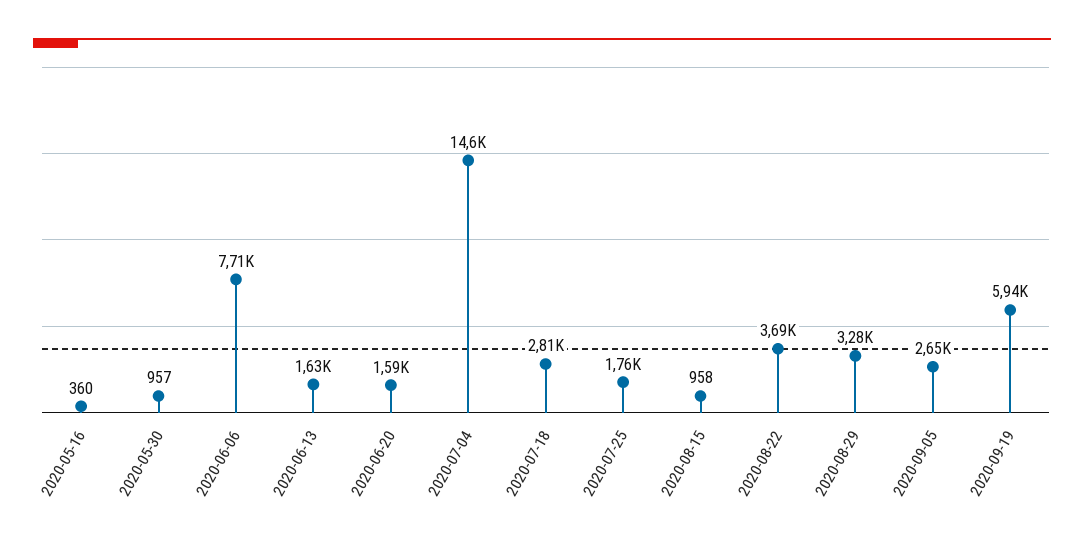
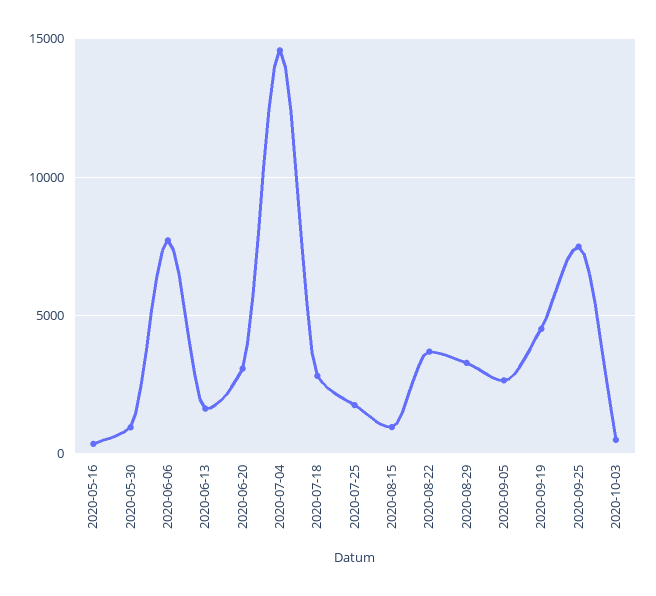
2020-06-20: 1590 -> 3000
2020-09-19: 5940 -> 4500
2020-09-25: none -> 7500
2020-10-03: none -> 500

